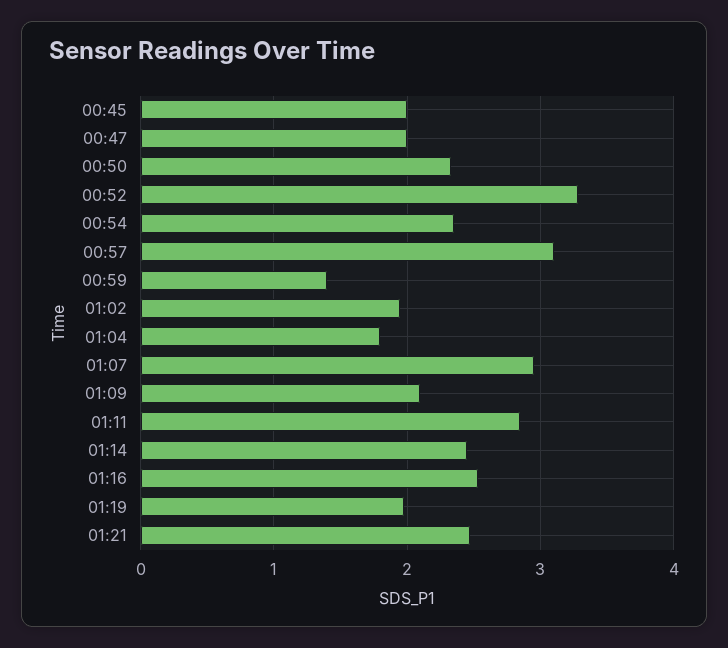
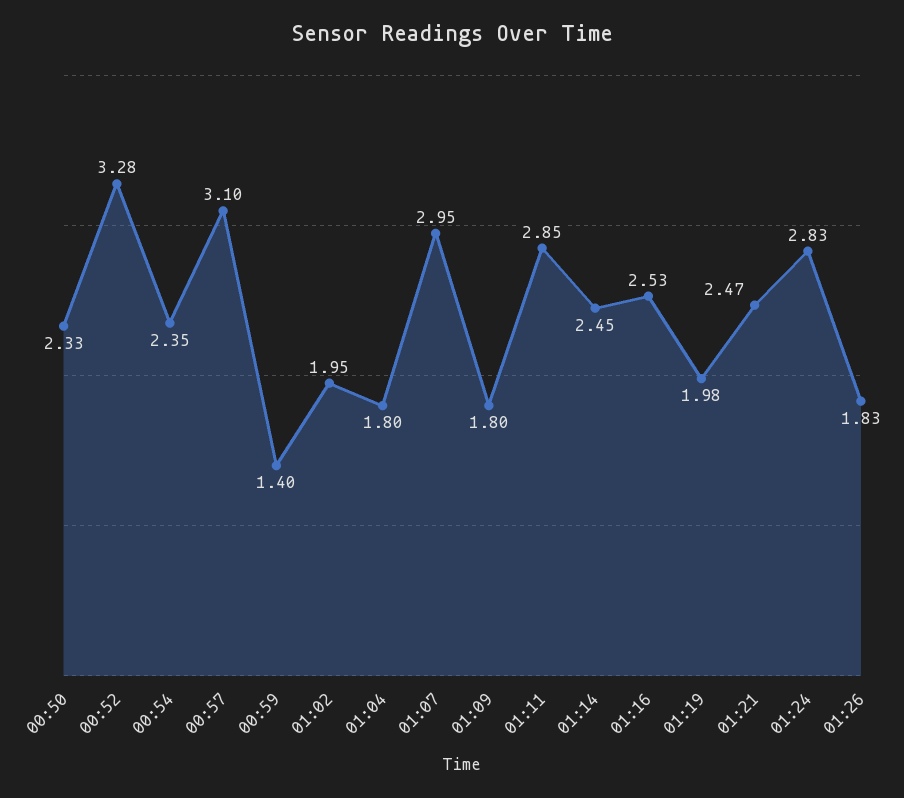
00:45: 2 -> none
00:47: 2 -> none
01:09: 2.1 -> 1.8
01:24: none -> 2.83
01:26: none -> 1.83

